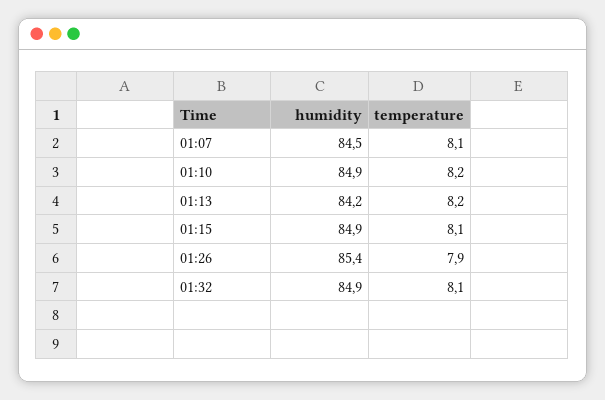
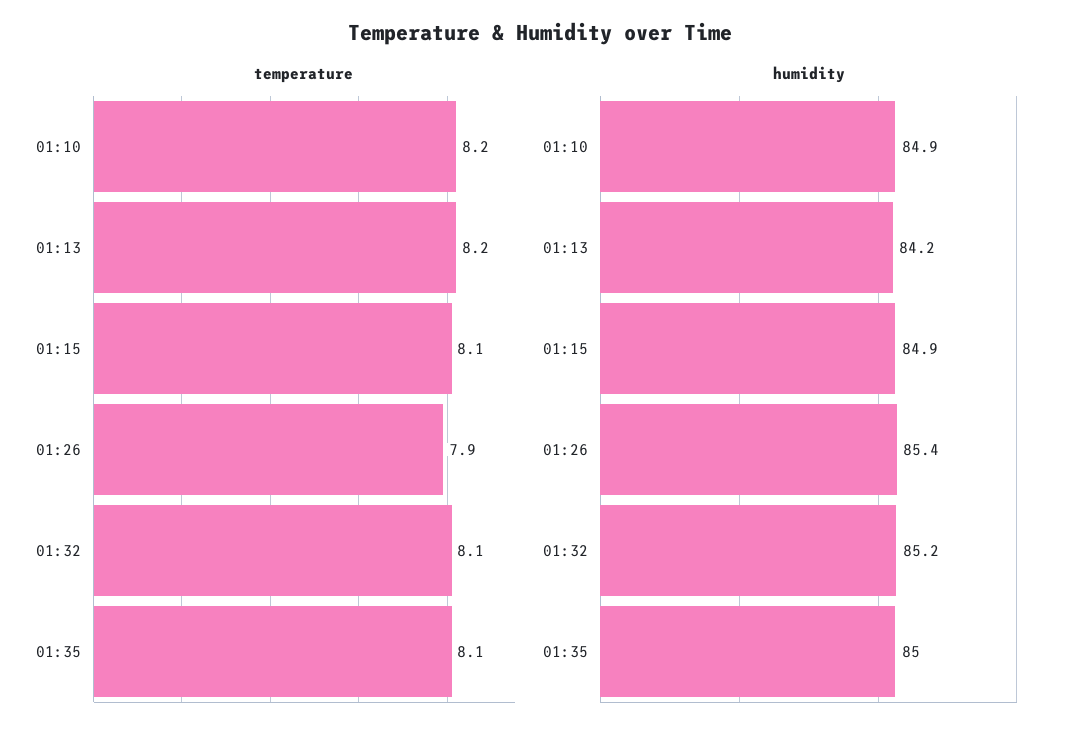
humidity, 01:07: 84.5 -> none
temperature, 01:07: 8.1 -> none
humidity, 01:32: 84.9 -> 85.2
temperature, 01:35: none -> 8.1
humidity, 01:35: none -> 85

